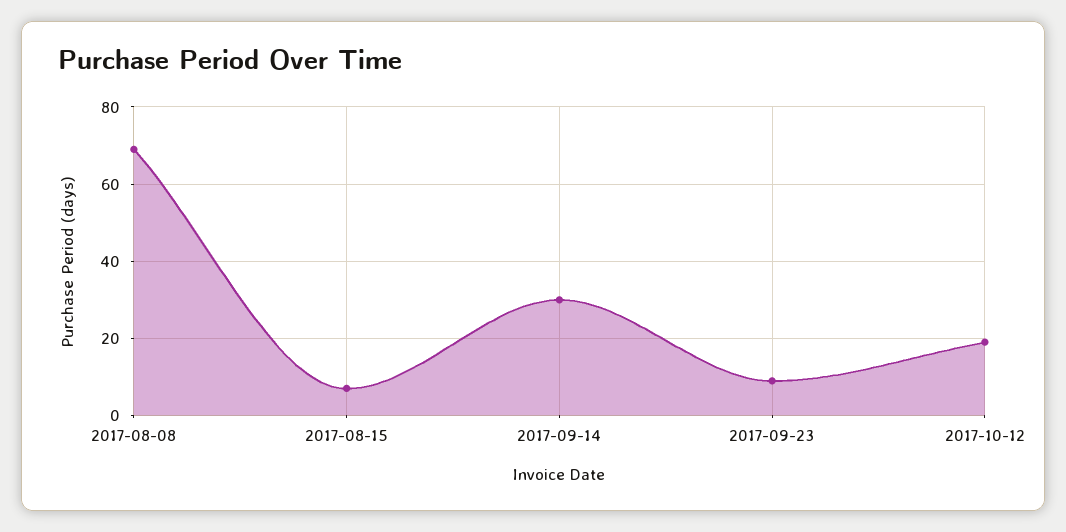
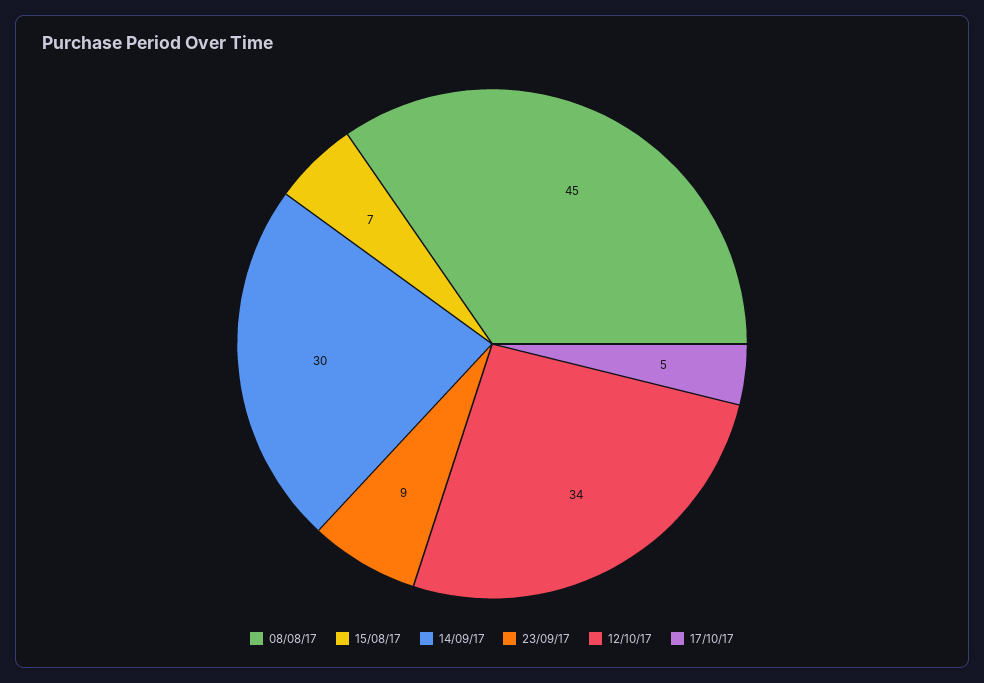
2017-08-08: 70 -> 45
2017-10-12: 20 -> 34
17/10/17: none -> 5

